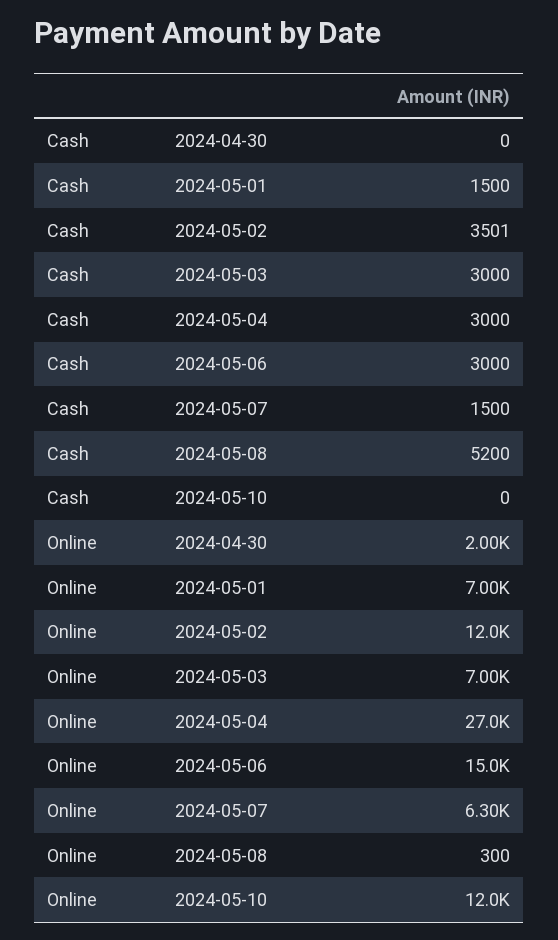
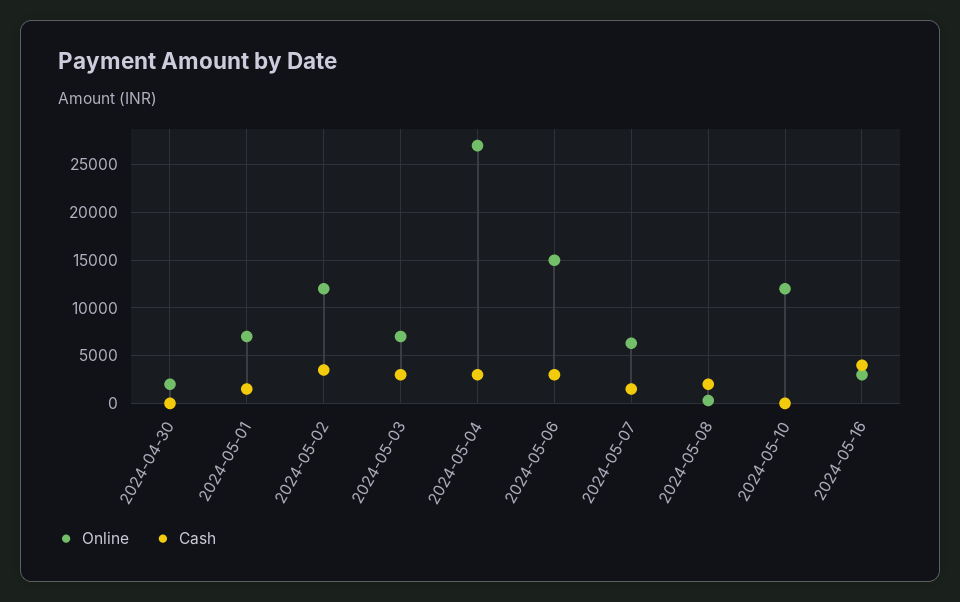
Cash, 2024-05-08: 5200 -> 2000
Online, 2024-05-16: none -> 3000
Cash, 2024-05-16: none -> 4000

